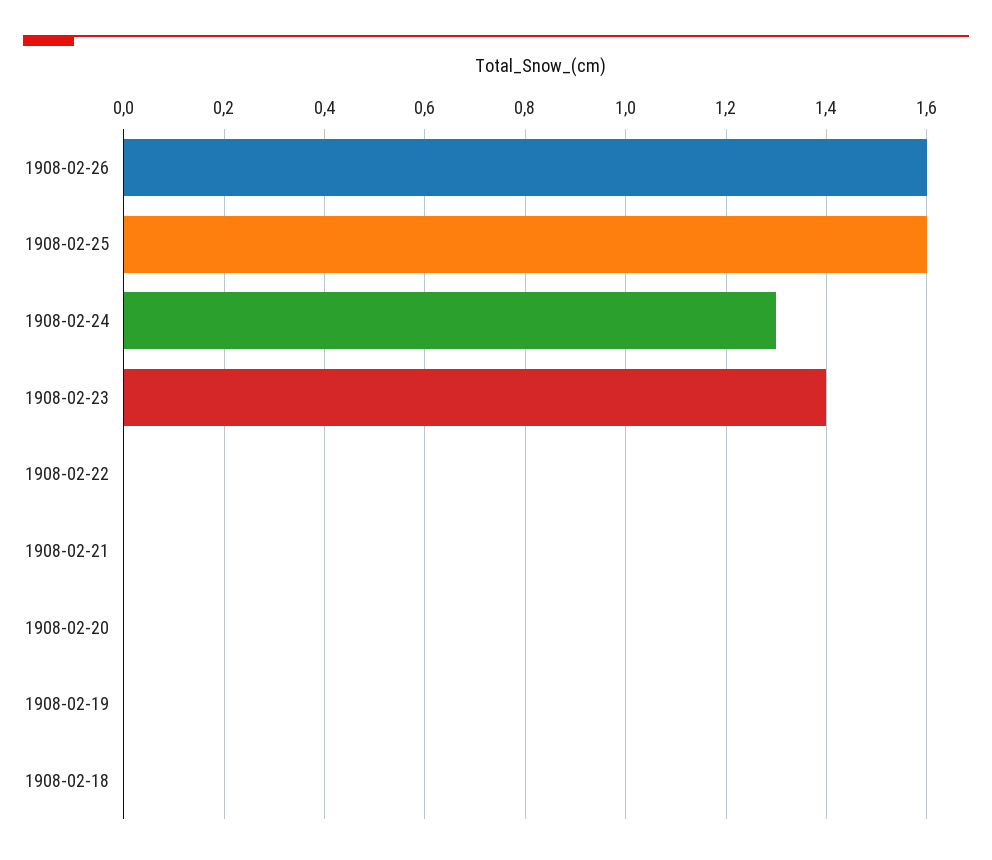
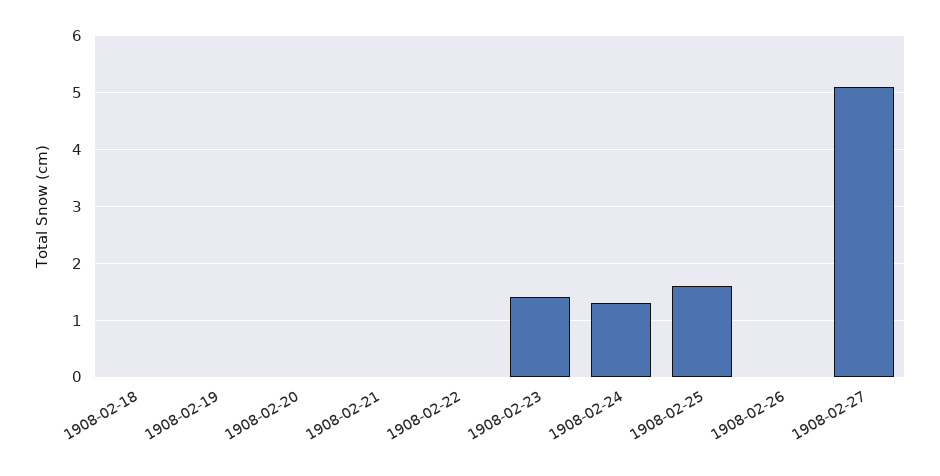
1908-02-26: 1.6 -> 0
1908-02-27: none -> 5

